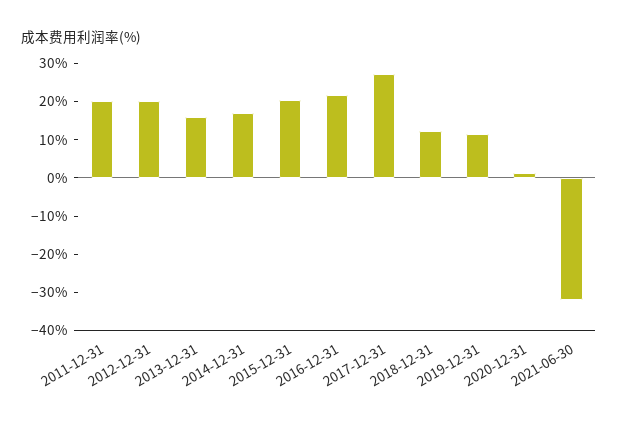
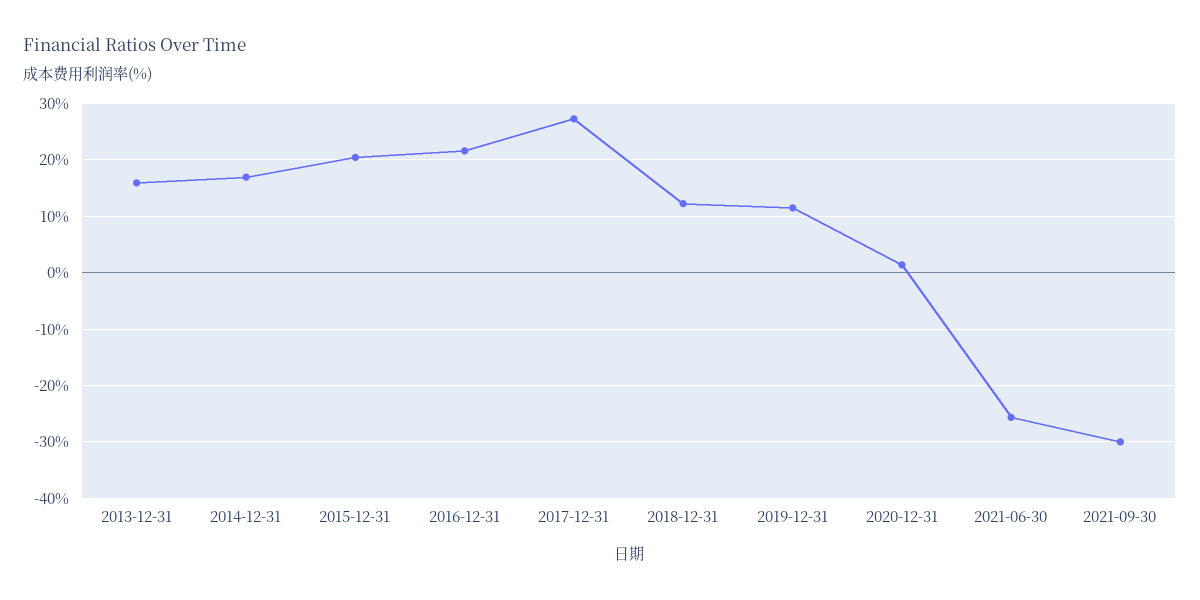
2011-12-31: 20 -> none
2012-12-31: 20 -> none
2021-06-30: -32.5 -> -26
2021-09-30: none -> -30

